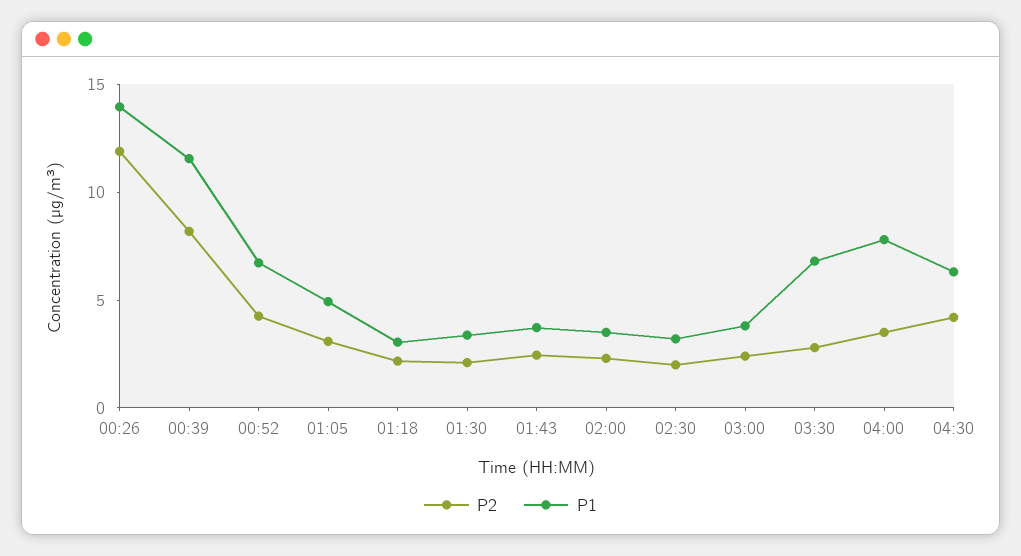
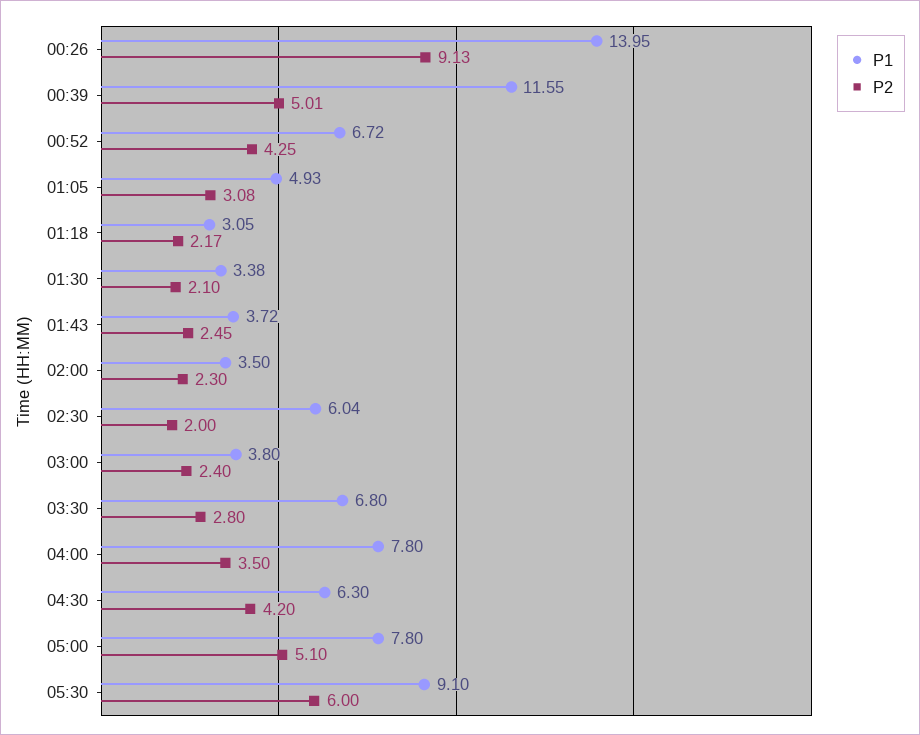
P2, 00:26: 12 -> 9.13
P2, 00:39: 8 -> 5.01
P1, 02:30: 3 -> 6.04
P1, 05:00: none -> 7.8
P2, 05:00: none -> 5.1
P1, 05:30: none -> 9.1
P2, 05:30: none -> 6

